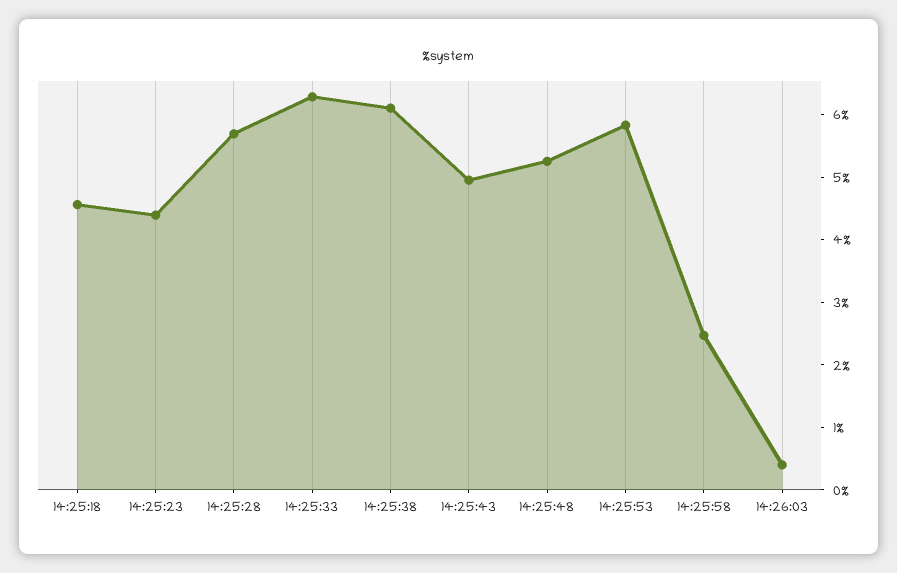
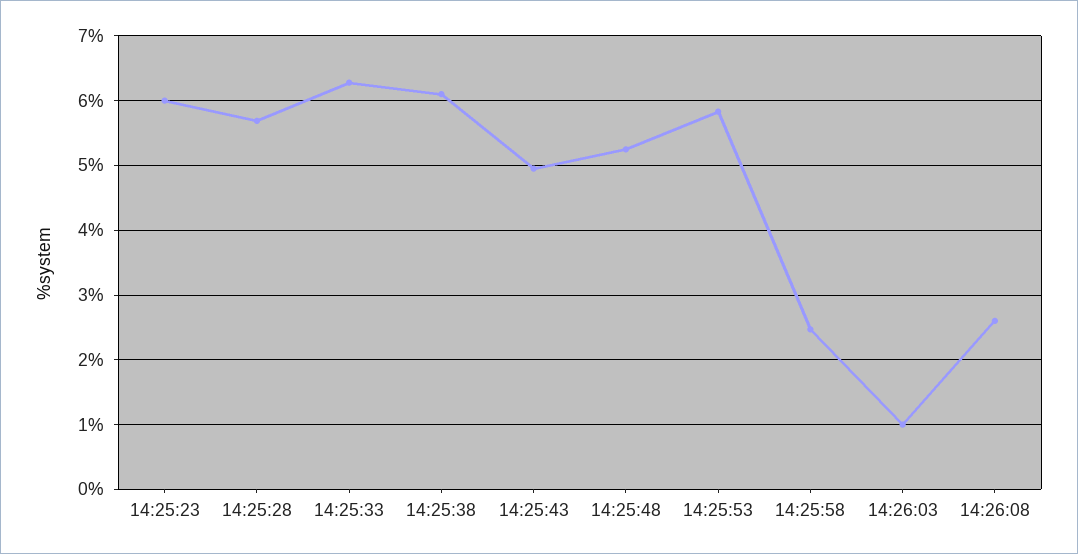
14:25:18: 4.6 -> none
14:25:23: 4.4 -> 6
14:26:03: 0.4 -> 1
14:26:08: none -> 2.6

